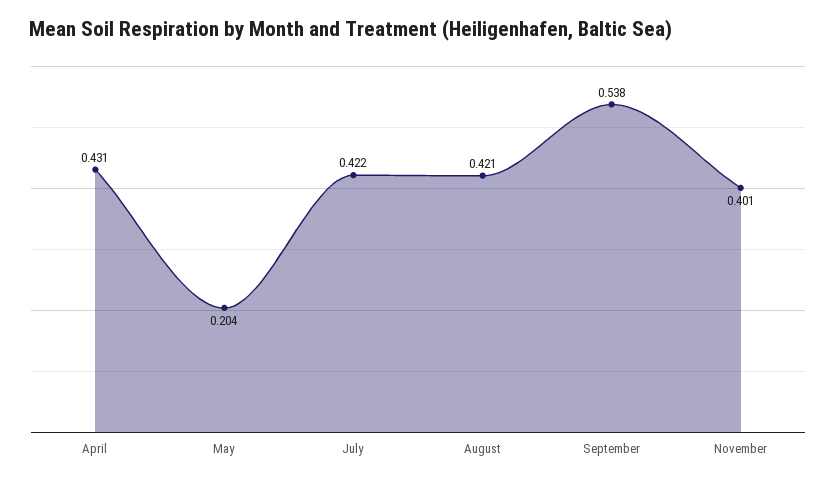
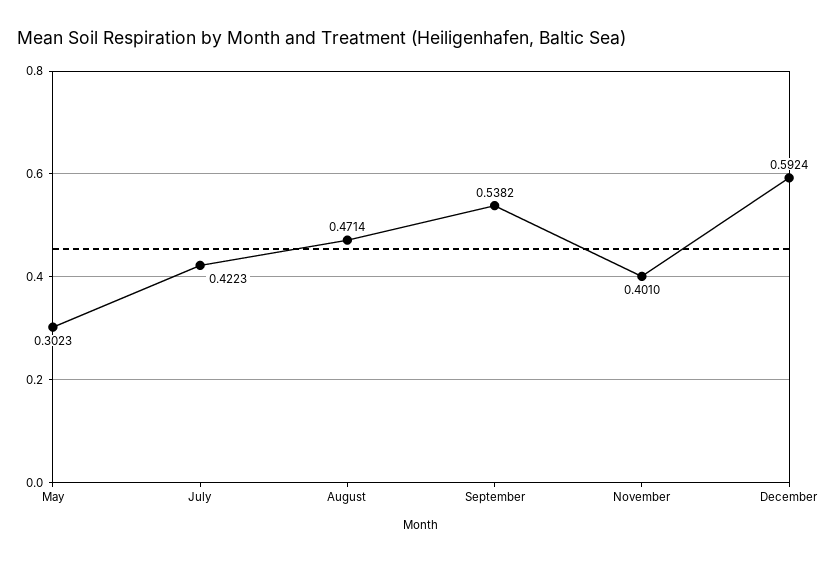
April: 0.431 -> none
May: 0.204 -> 0.3023
August: 0.421 -> 0.4714
December: none -> 0.5924

